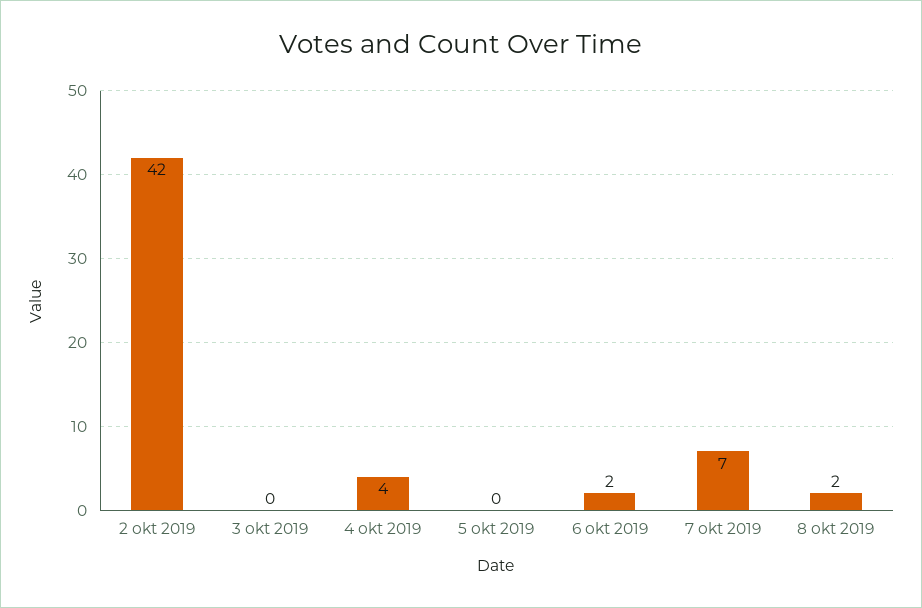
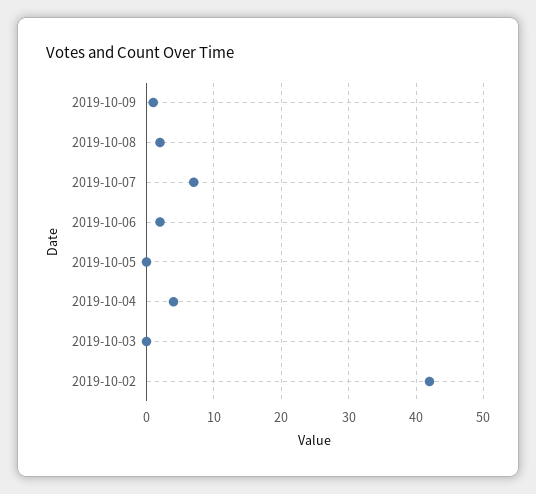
2019-10-09: none -> 1

